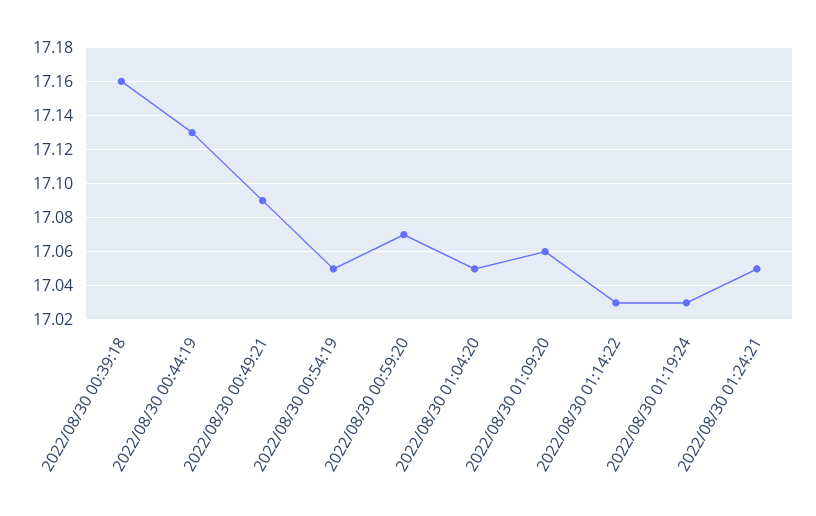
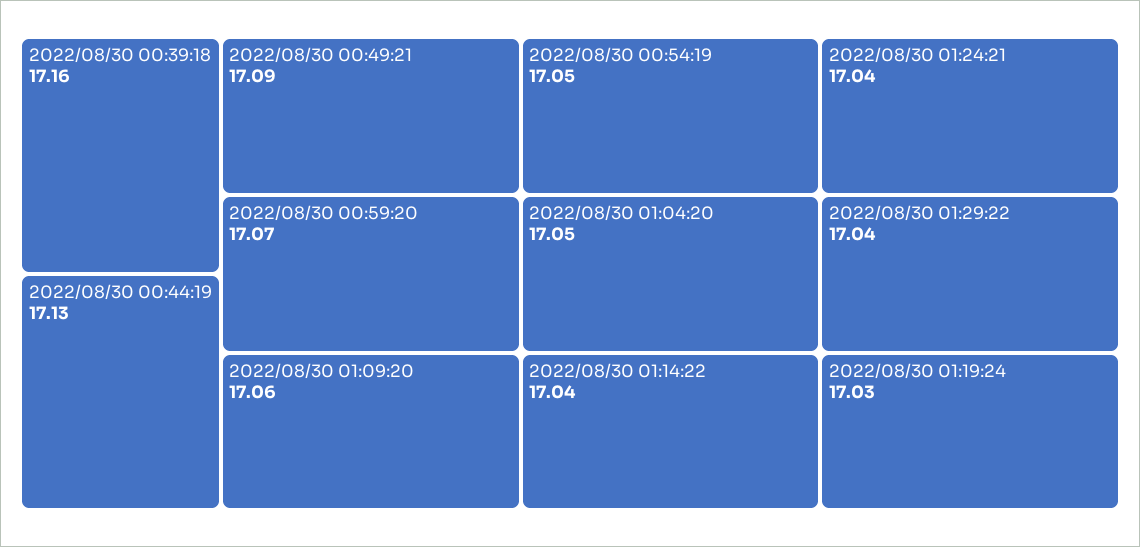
2022/08/30 01:14:22: 17.03 -> 17.04
2022/08/30 01:24:21: 17.05 -> 17.04
2022/08/30 01:29:22: none -> 17.04

